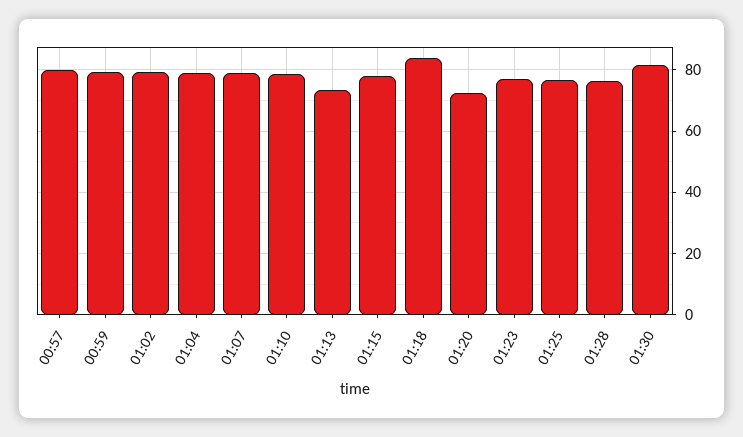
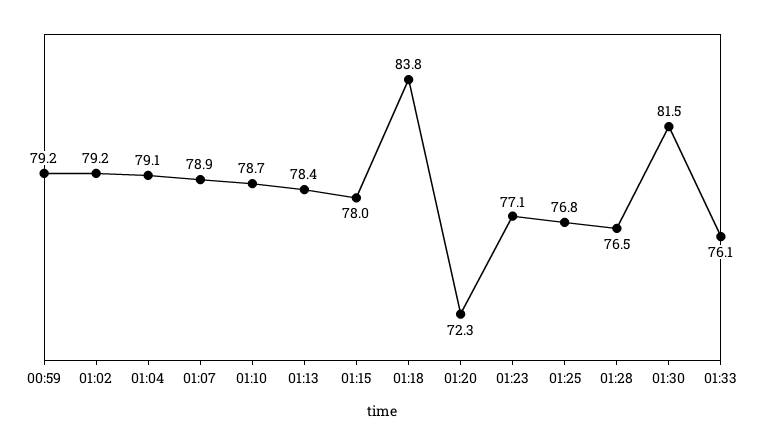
00:57: 80 -> none
01:13: 74 -> 78.4
01:33: none -> 76.1

